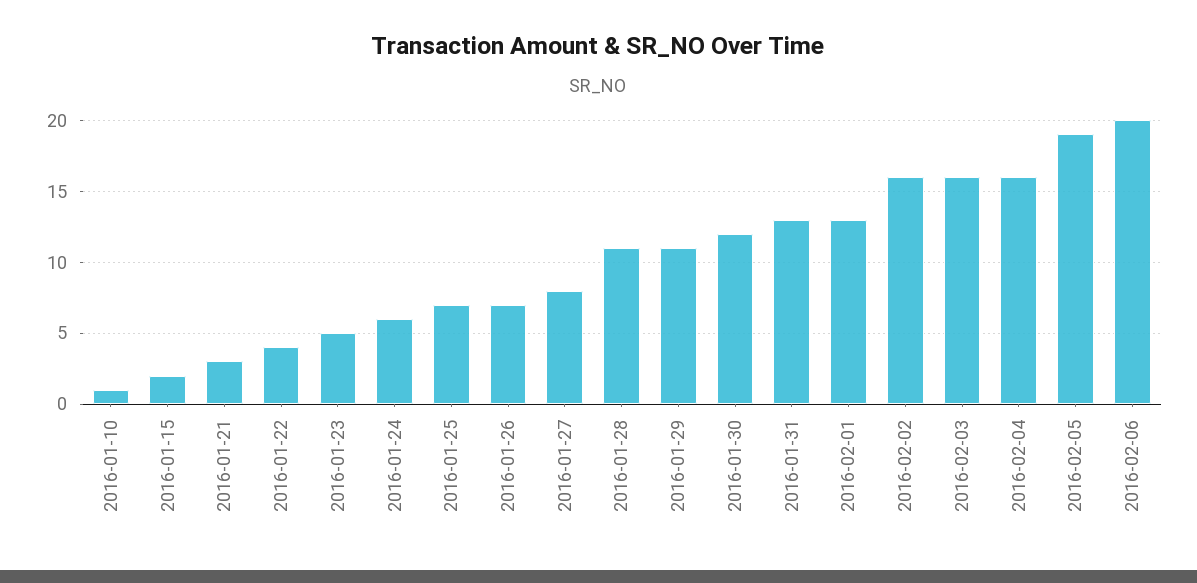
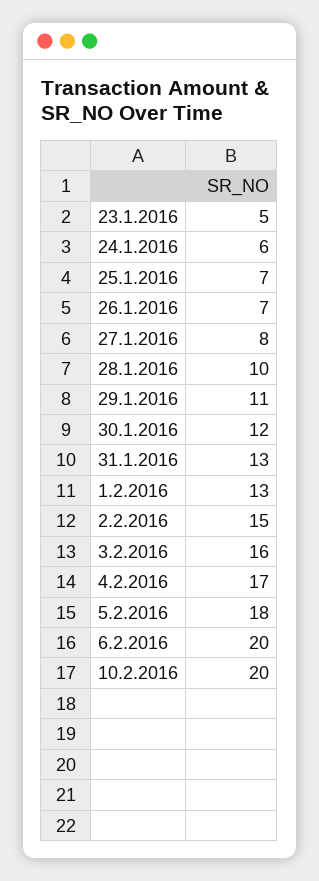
2016-01-10: 1 -> none
2016-01-15: 2 -> none
2016-01-21: 3 -> none
2016-01-22: 4 -> none
2016-01-28: 11 -> 10
2016-02-02: 16 -> 15
2016-02-04: 16 -> 17
2016-02-05: 19 -> 18
10.2.2016: none -> 20

